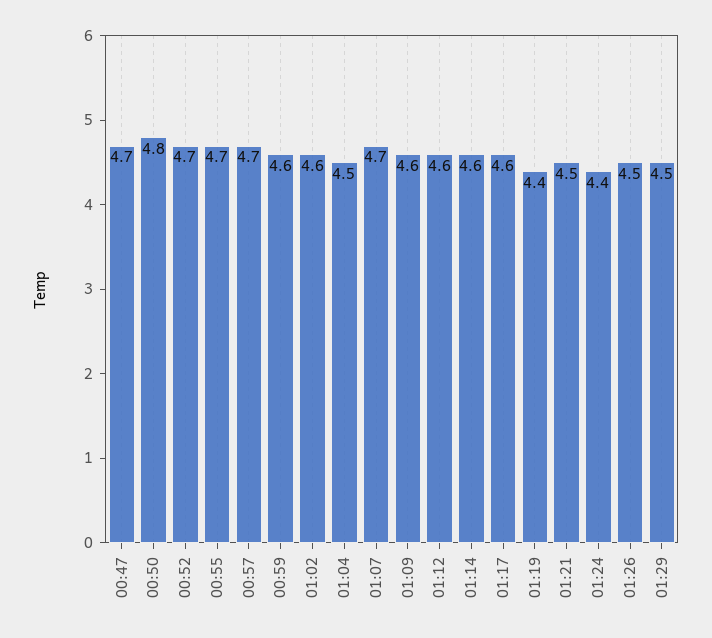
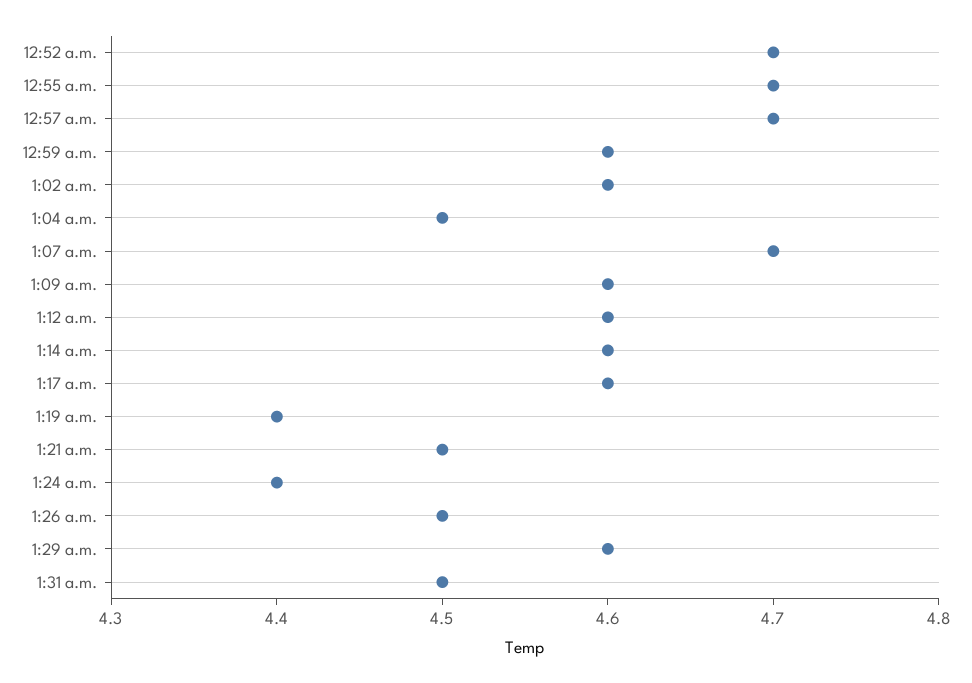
00:47: 4.7 -> none
00:50: 4.8 -> none
01:29: 4.5 -> 4.6
1:31 a.m.: none -> 4.5

